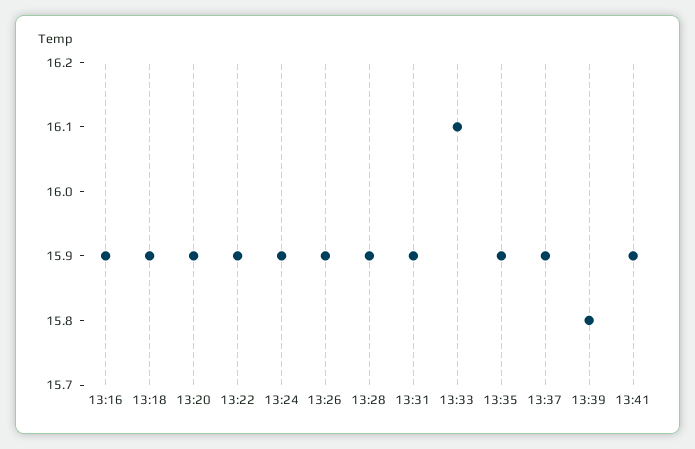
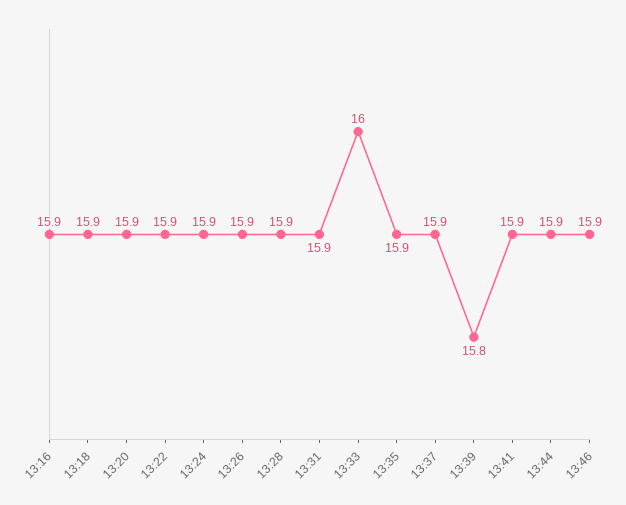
13:33: 16.1 -> 16
13:44: none -> 15.9
13:46: none -> 15.9

